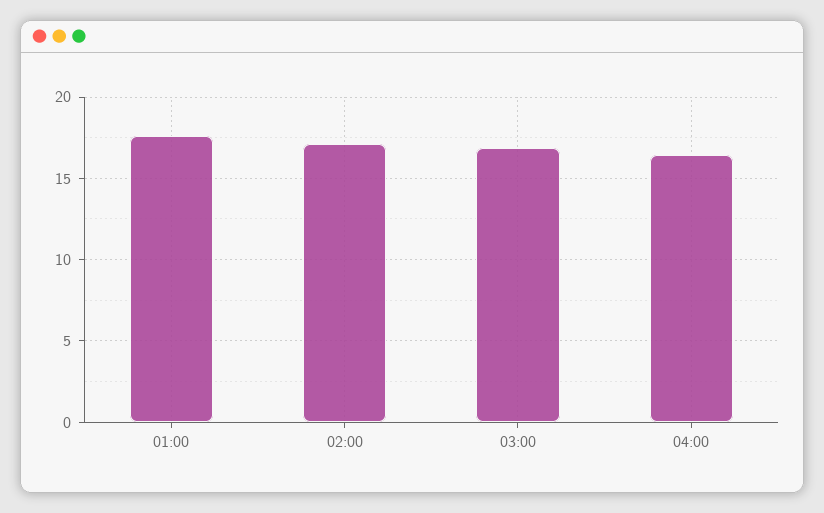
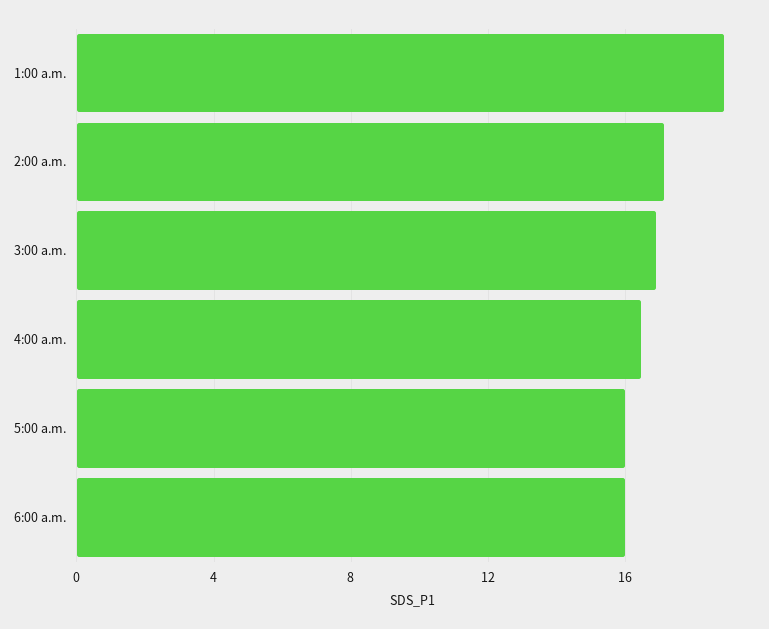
01:00: 17.5 -> 19
5:00 a.m.: none -> 16
6:00 a.m.: none -> 16

